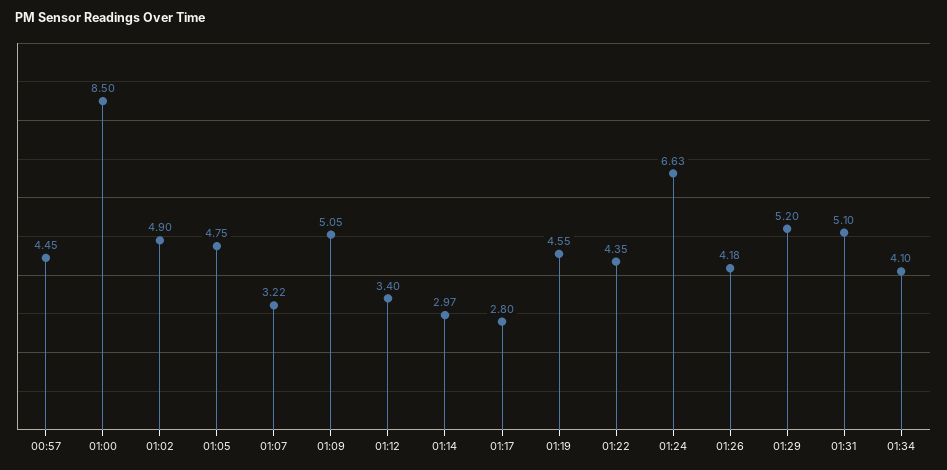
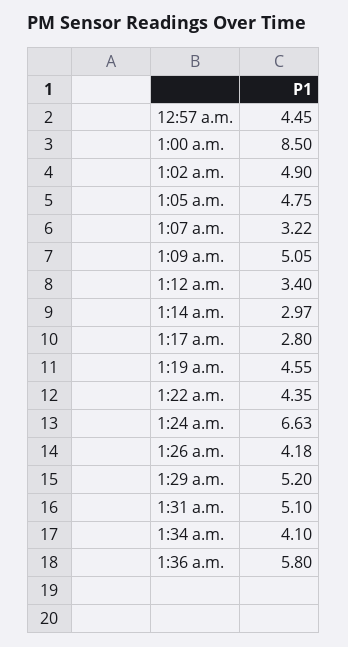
1:36 a.m.: none -> 5.8

